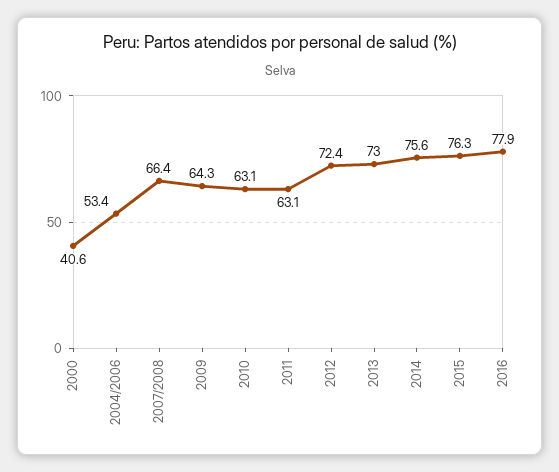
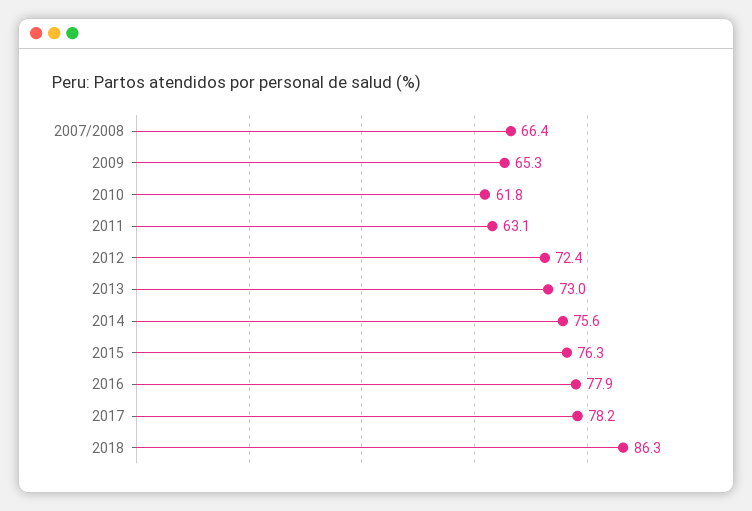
2000: 40.6 -> none
2004/2006: 53.4 -> none
2009: 64.3 -> 65.3
2010: 63.1 -> 61.8
2017: none -> 78.2
2018: none -> 86.3

